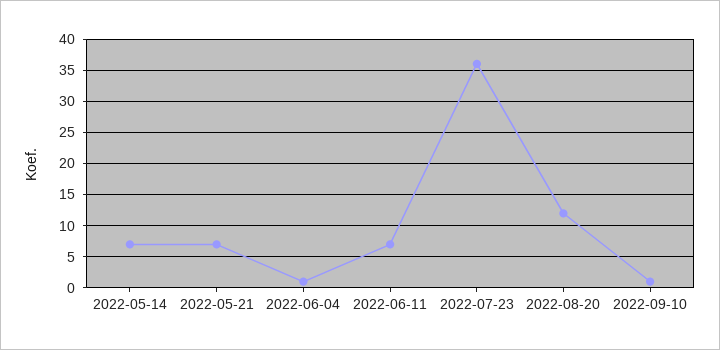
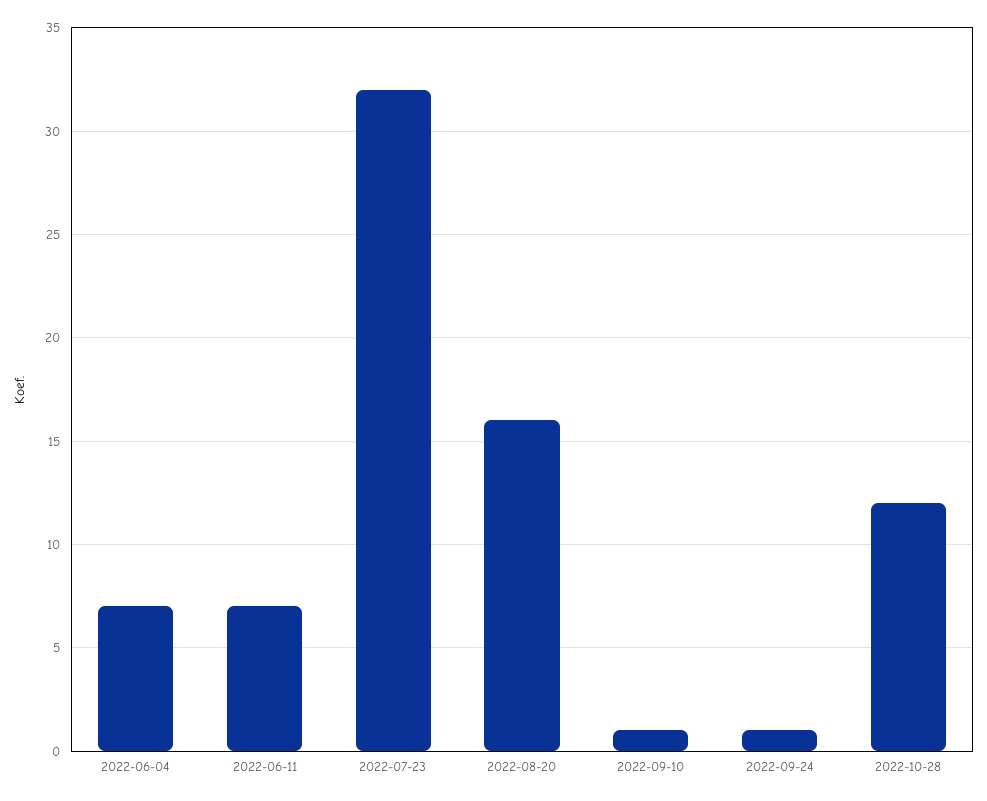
2022-05-14: 7 -> none
2022-05-21: 7 -> none
2022-06-04: 1 -> 7
2022-07-23: 36 -> 32
2022-08-20: 12 -> 16
2022-09-24: none -> 1
2022-10-28: none -> 12

